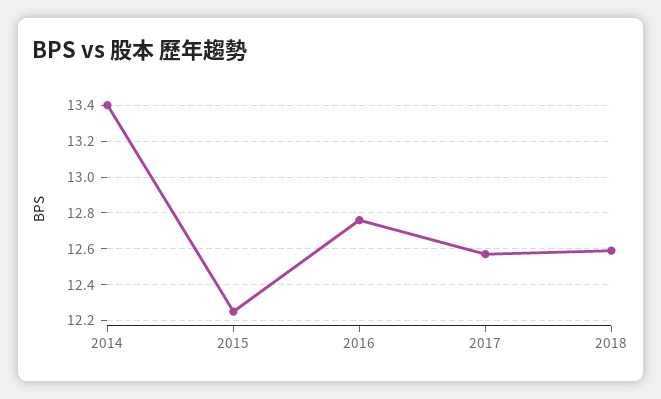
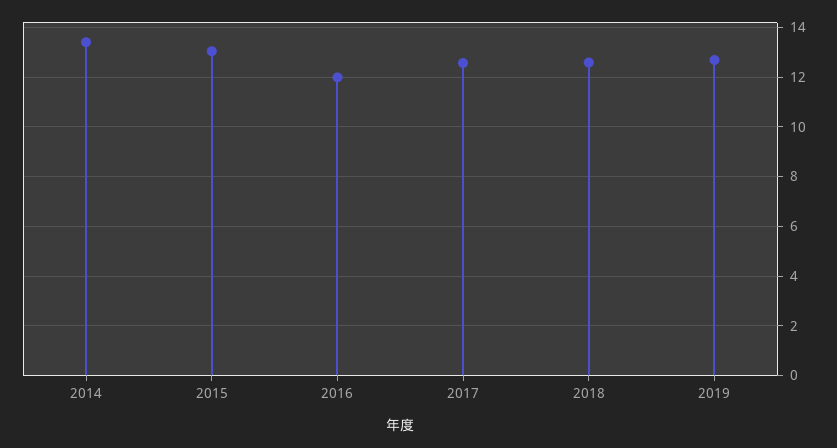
2015: 12.25 -> 13
2016: 12.75 -> 12
2019: none -> 12.75

